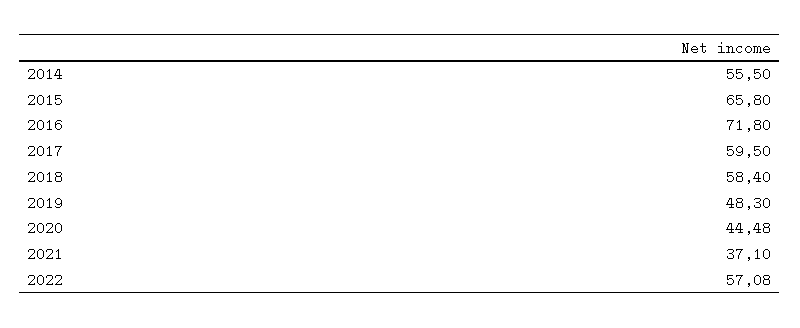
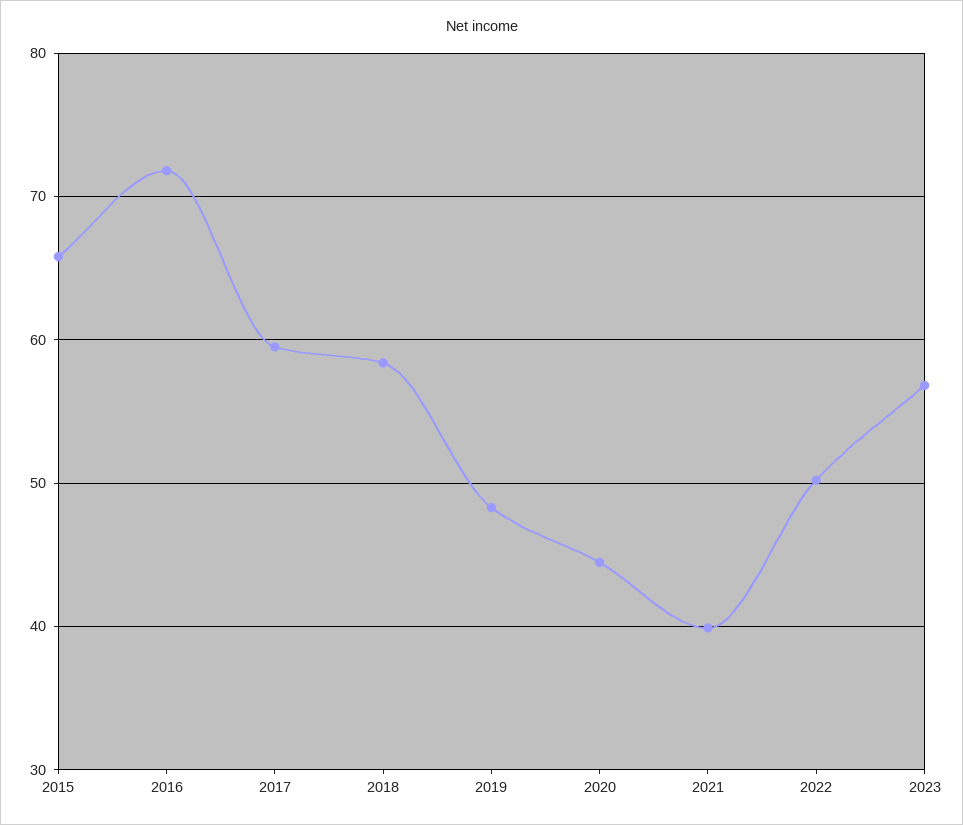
2014: 55.5 -> none
2021: 37.1 -> 40
2022: 57.08 -> 50
2023: none -> 57

